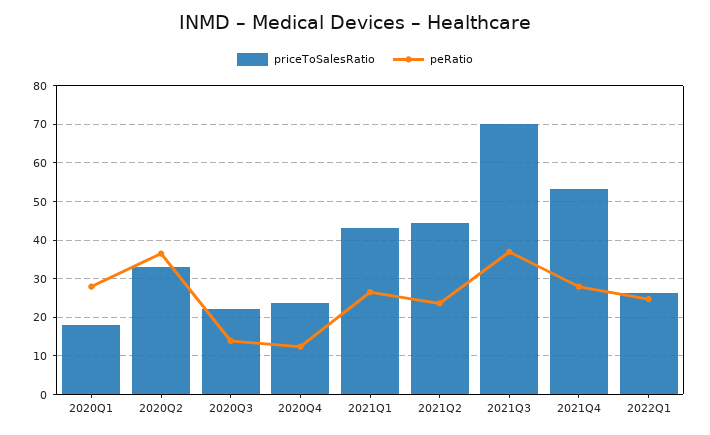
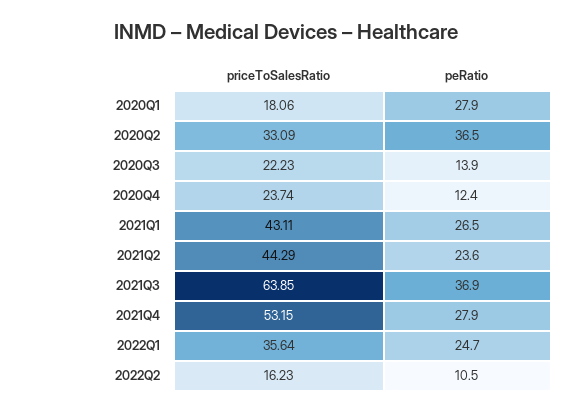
priceToSalesRatio, 2021Q3: 70 -> 63.85
priceToSalesRatio, 2022Q1: 26 -> 35.64
priceToSalesRatio, 2022Q2: none -> 16.23
peRatio, 2022Q2: none -> 10.5

